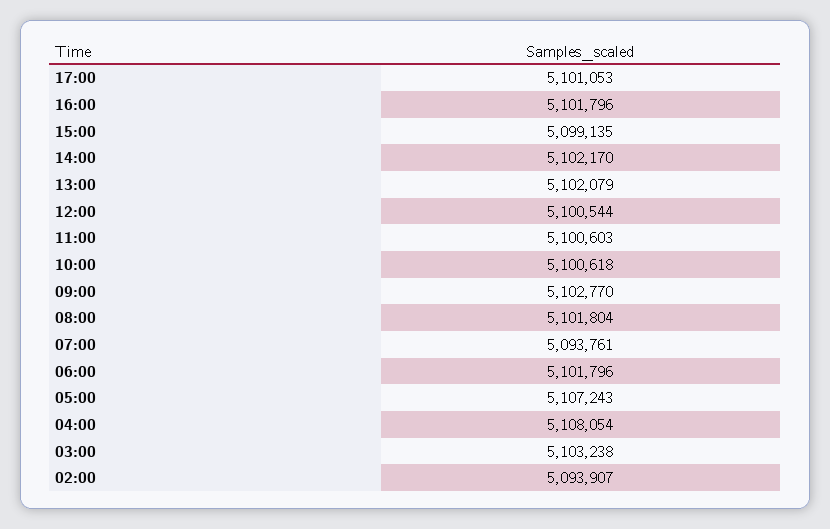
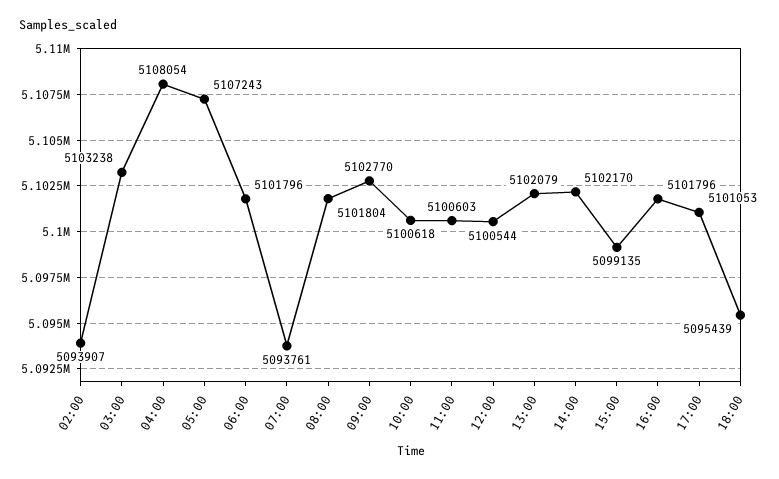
18:00: none -> 5095439

